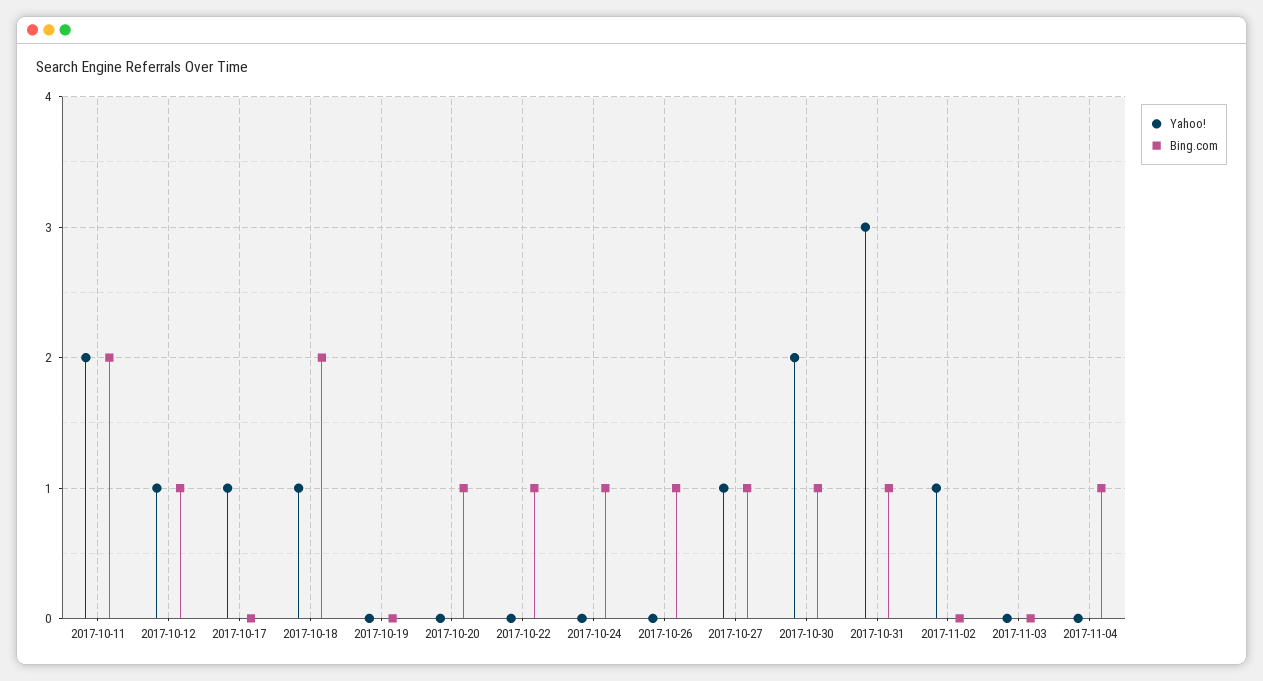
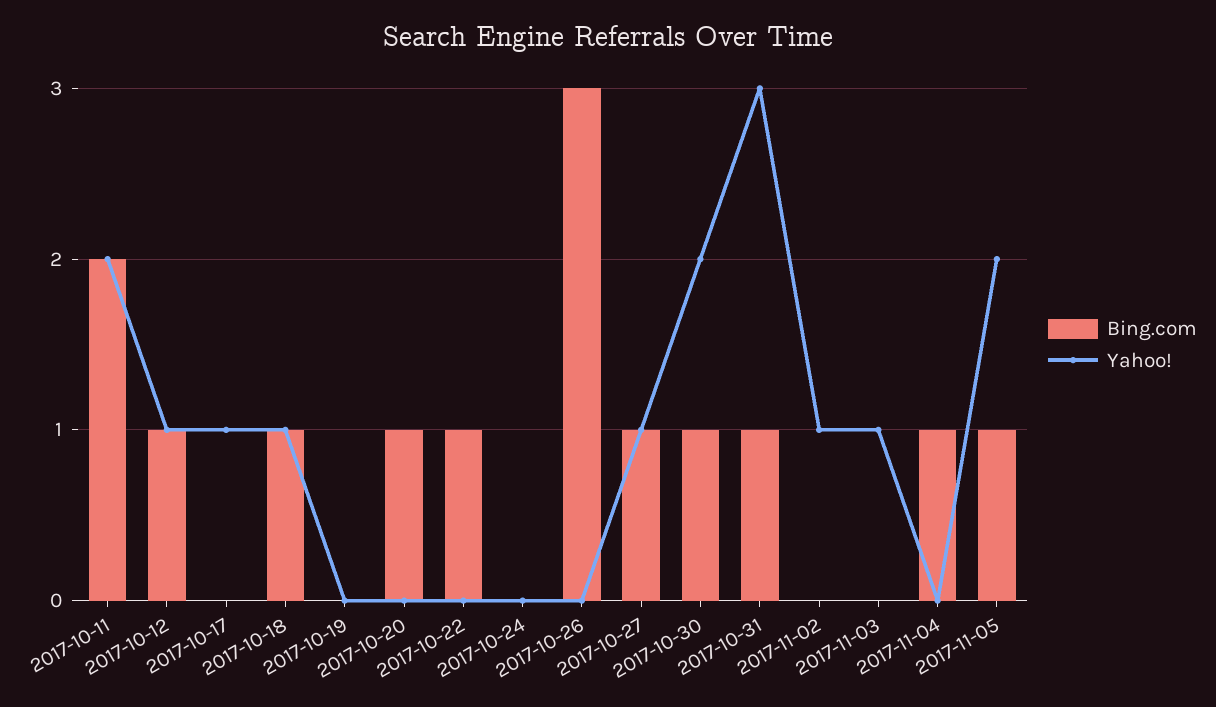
Bing.com, 2017-10-18: 2 -> 1
Bing.com, 2017-10-24: 1 -> 0
Bing.com, 2017-10-26: 1 -> 3
Yahoo!, 2017-11-03: 0 -> 1
Bing.com, 2017-11-05: none -> 1
Yahoo!, 2017-11-05: none -> 2

